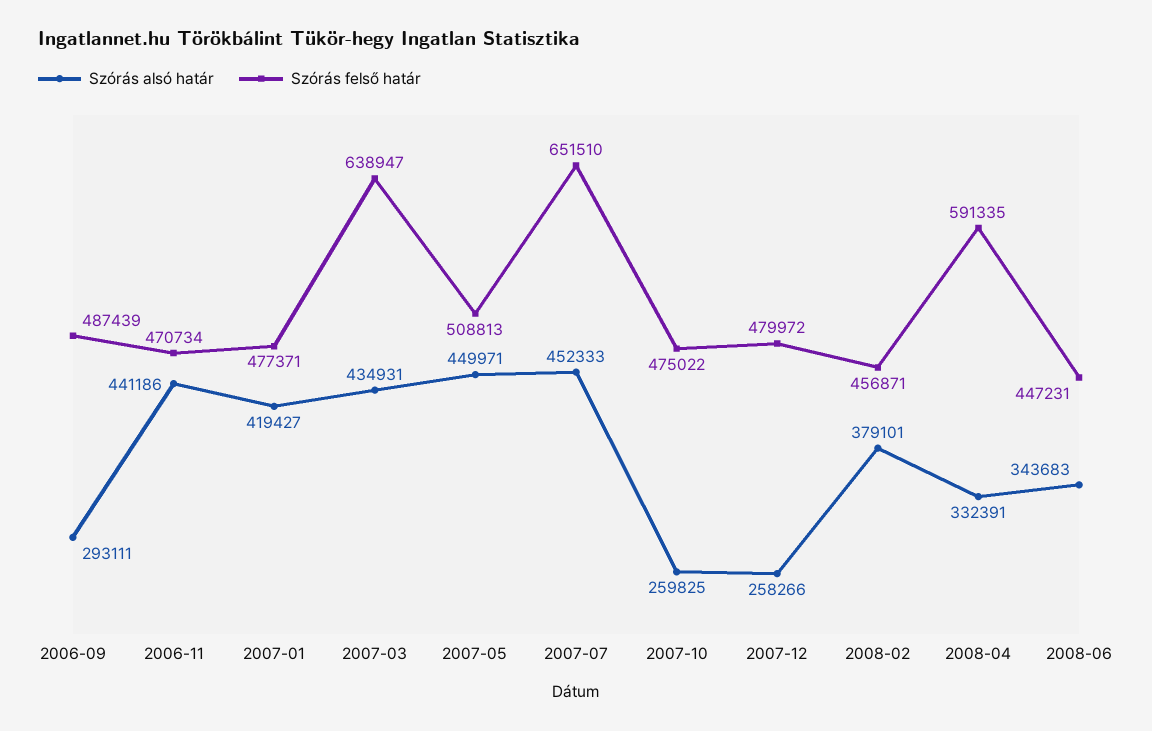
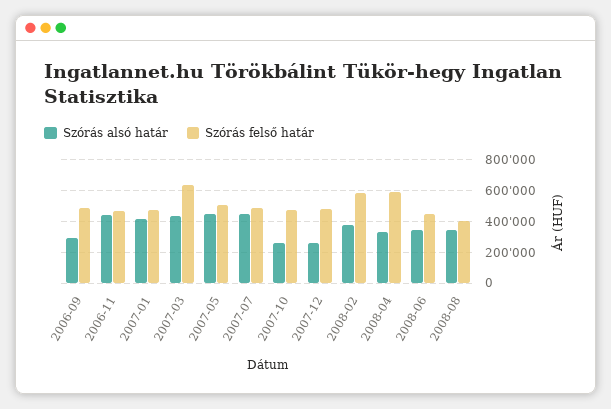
Szórás felső határ, 2007-07: 651510 -> 500000
Szórás felső határ, 2008-02: 456871 -> 600000
Szórás alsó határ, 2008-08: none -> 350000
Szórás felső határ, 2008-08: none -> 400000

